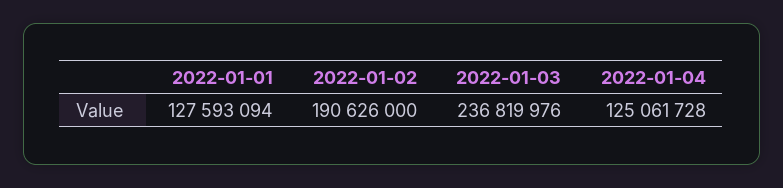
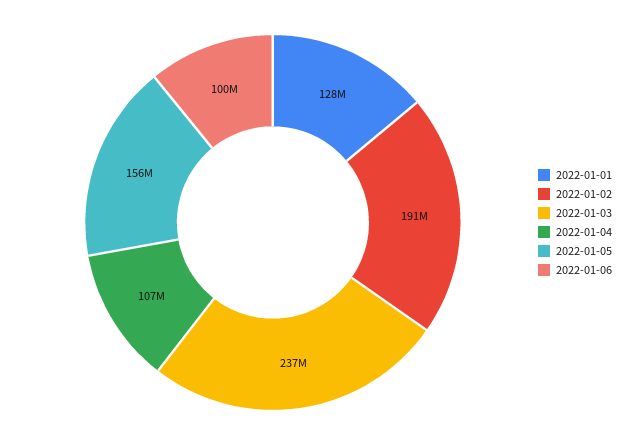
2022-01-04: 125061728 -> 107000000
2022-01-05: none -> 156000000
2022-01-06: none -> 100000000

